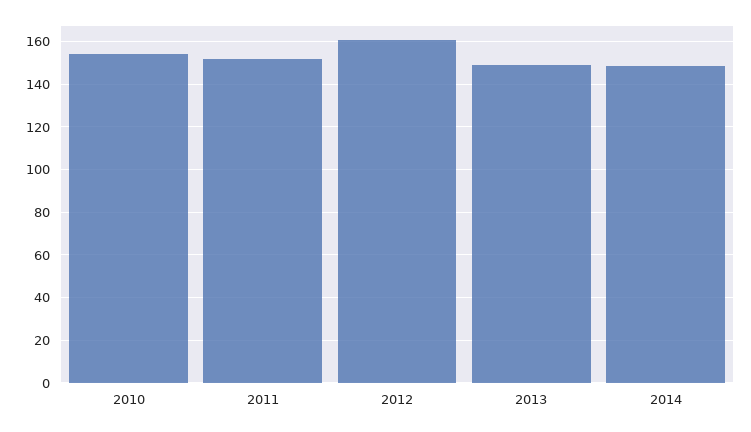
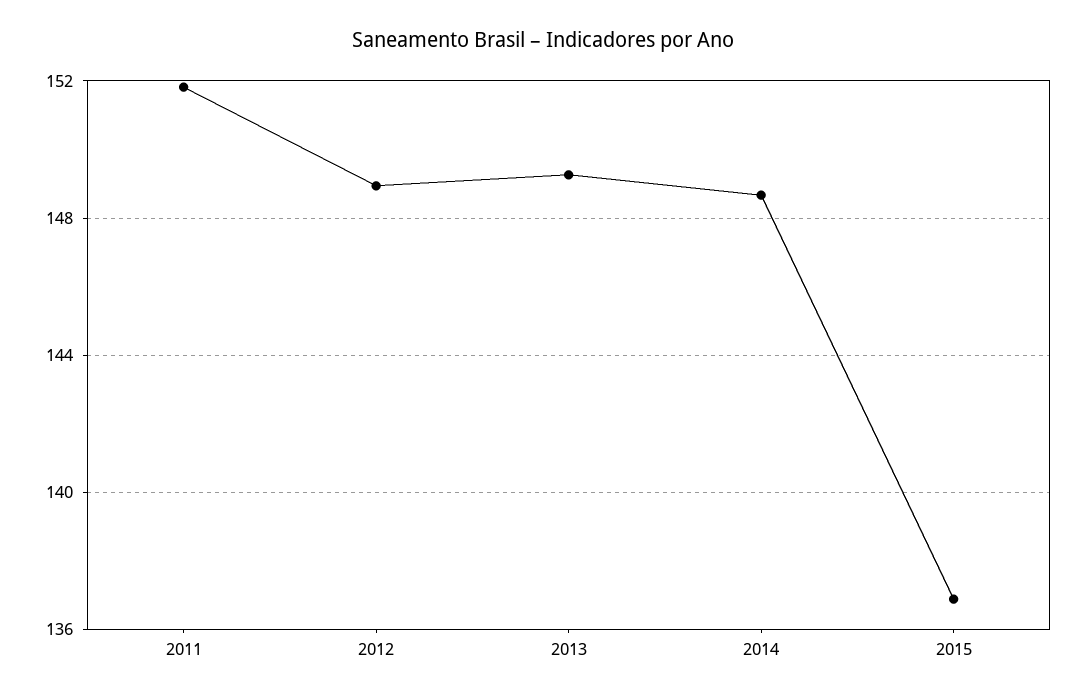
2010: 155 -> none
2012: 160 -> 149
2015: none -> 137

